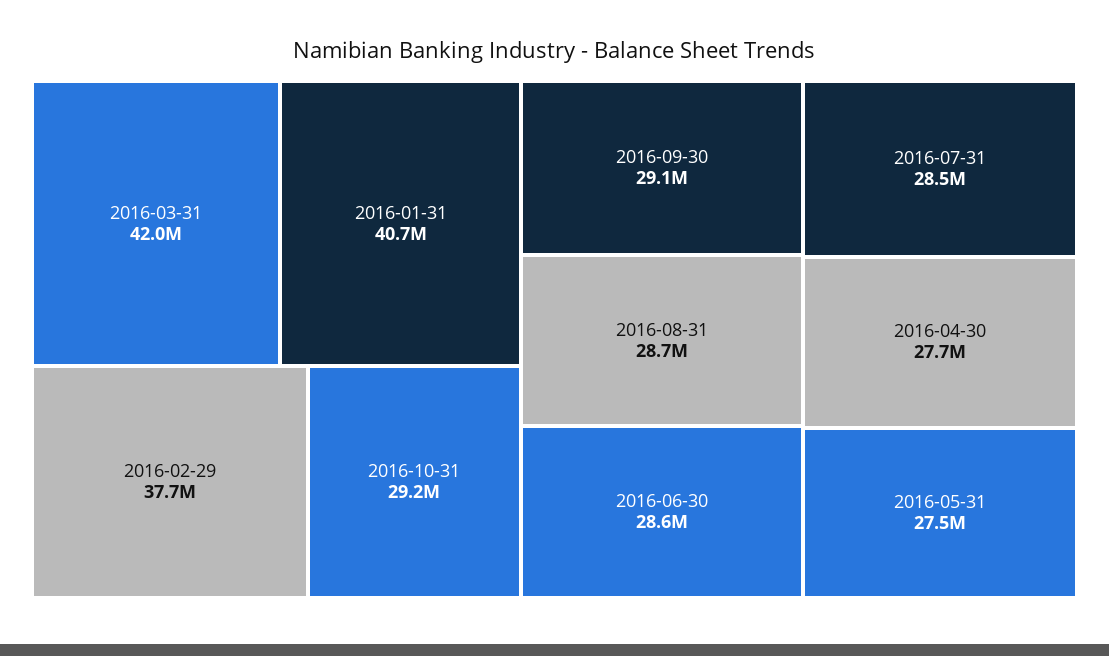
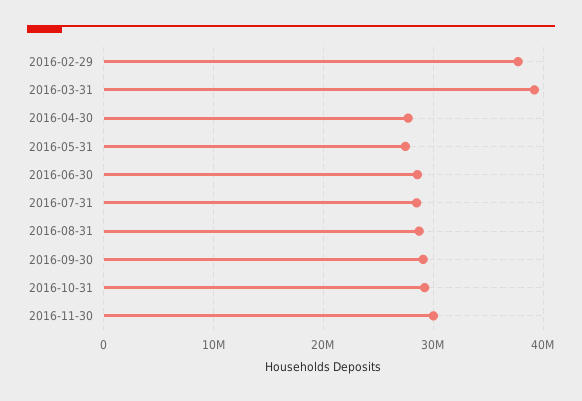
2016-03-31: 42000000 -> 39000000
2016-01-31: 40700000 -> none
2016-11-30: none -> 30000000

